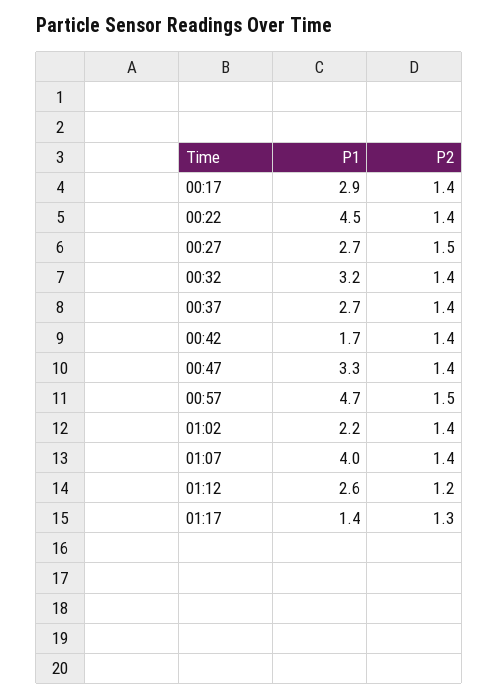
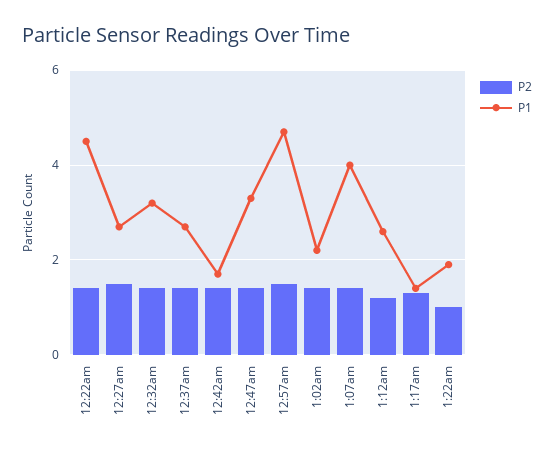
P1, 00:17: 2.9 -> none
P2, 00:17: 1.4 -> none
P2, 1:22am: none -> 1
P1, 1:22am: none -> 2

